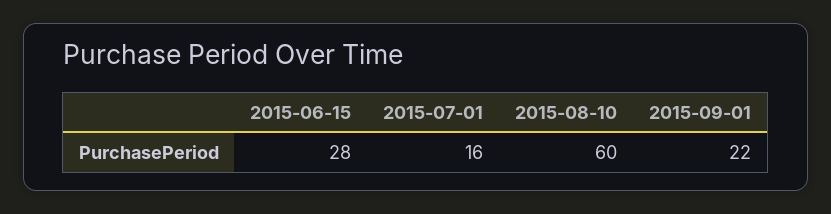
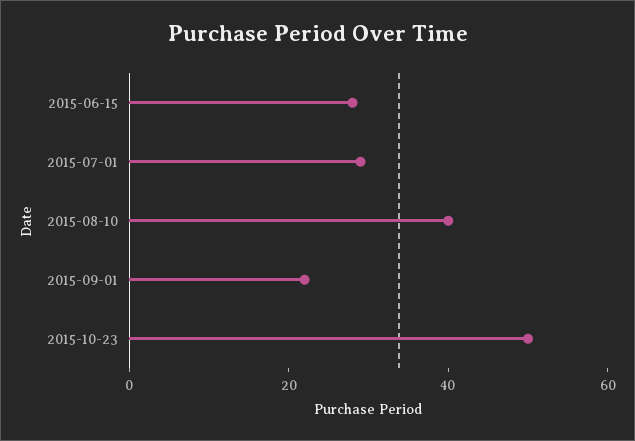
2015-07-01: 16 -> 30
2015-08-10: 60 -> 40
2015-10-23: none -> 50

